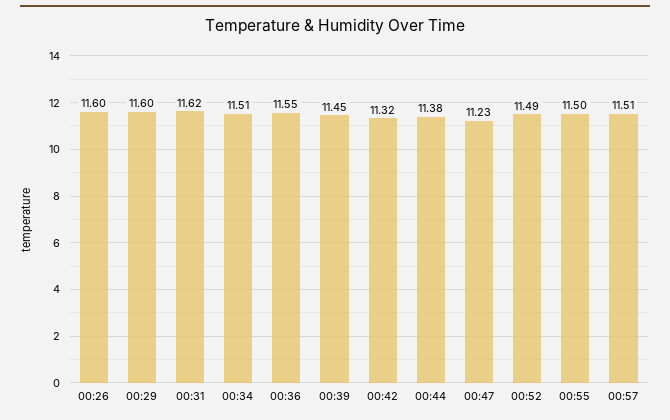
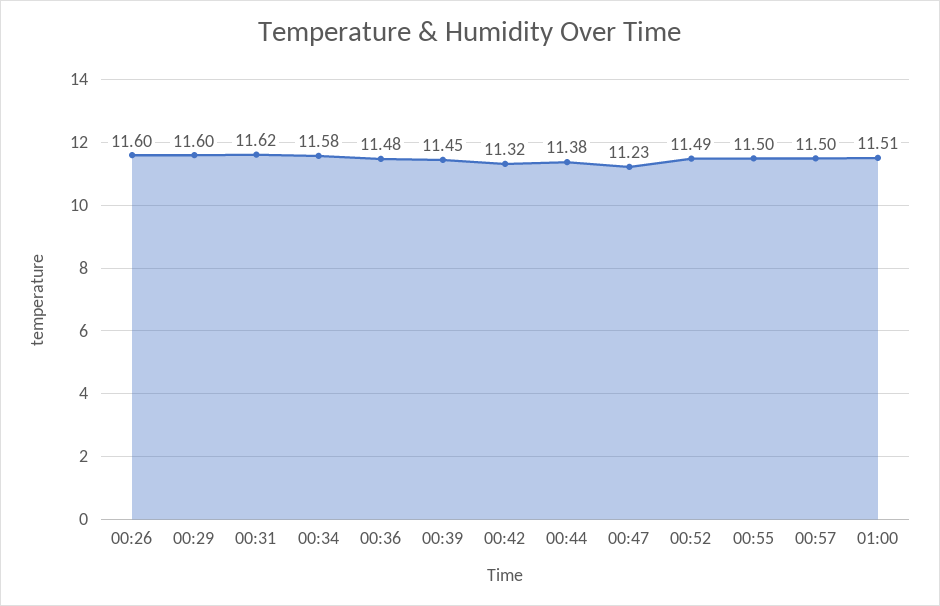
00:34: 11.51 -> 11.58
00:36: 11.55 -> 11.48
00:57: 11.51 -> 11.5
01:00: none -> 11.51

